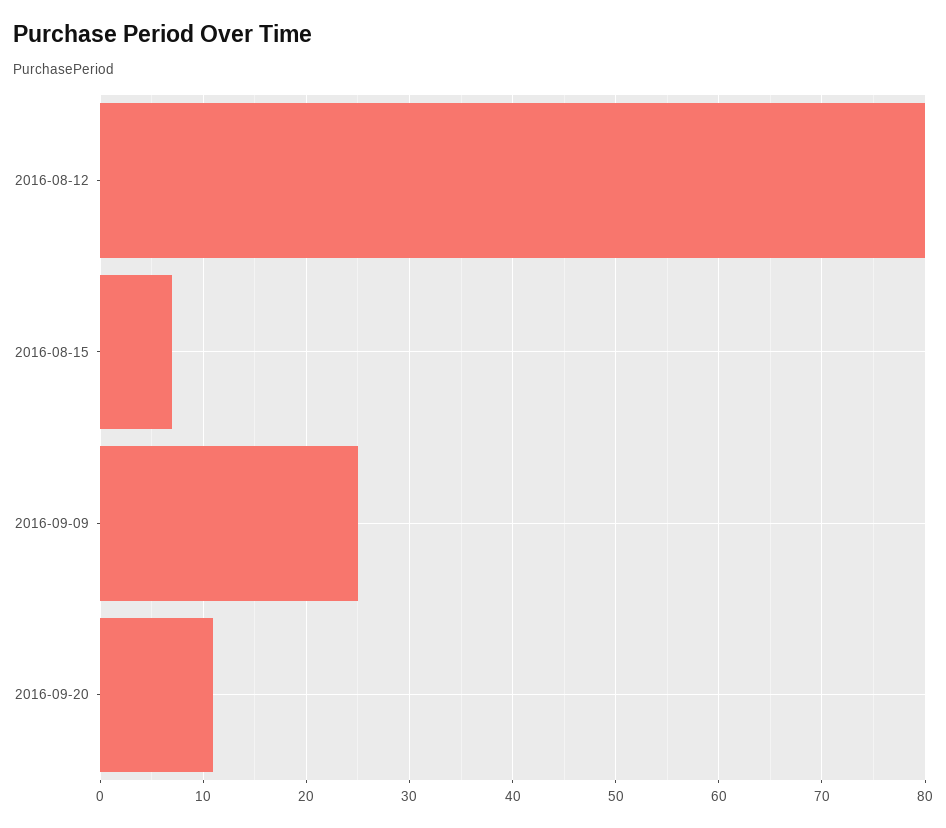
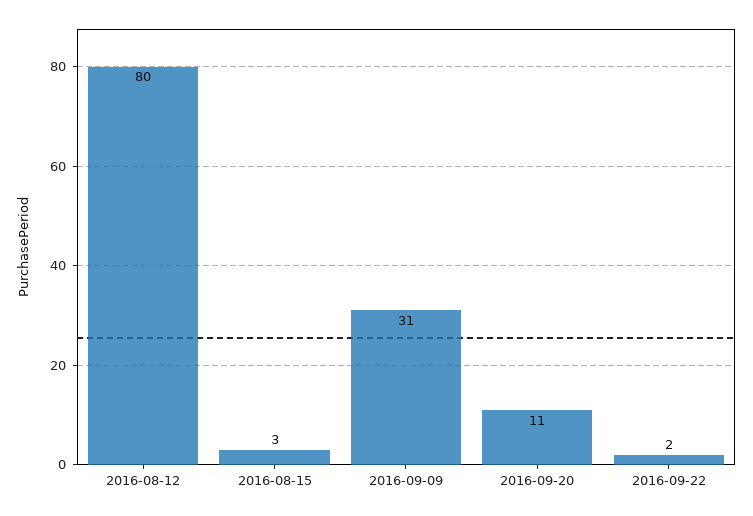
2016-08-15: 7 -> 3
2016-09-09: 25 -> 31
2016-09-22: none -> 2

